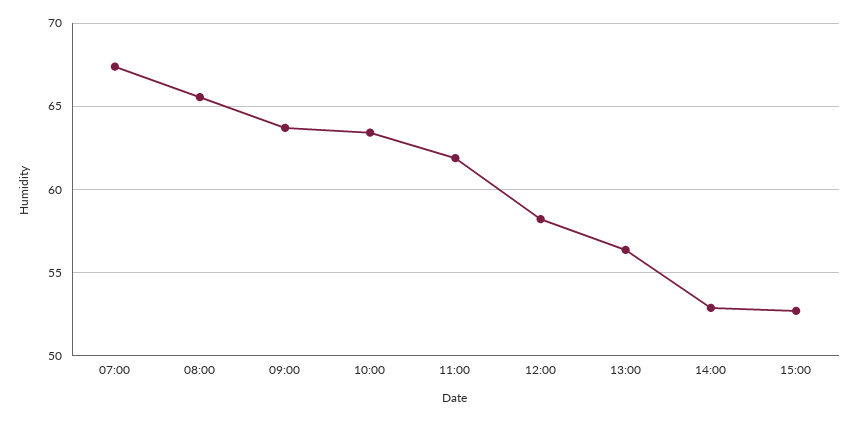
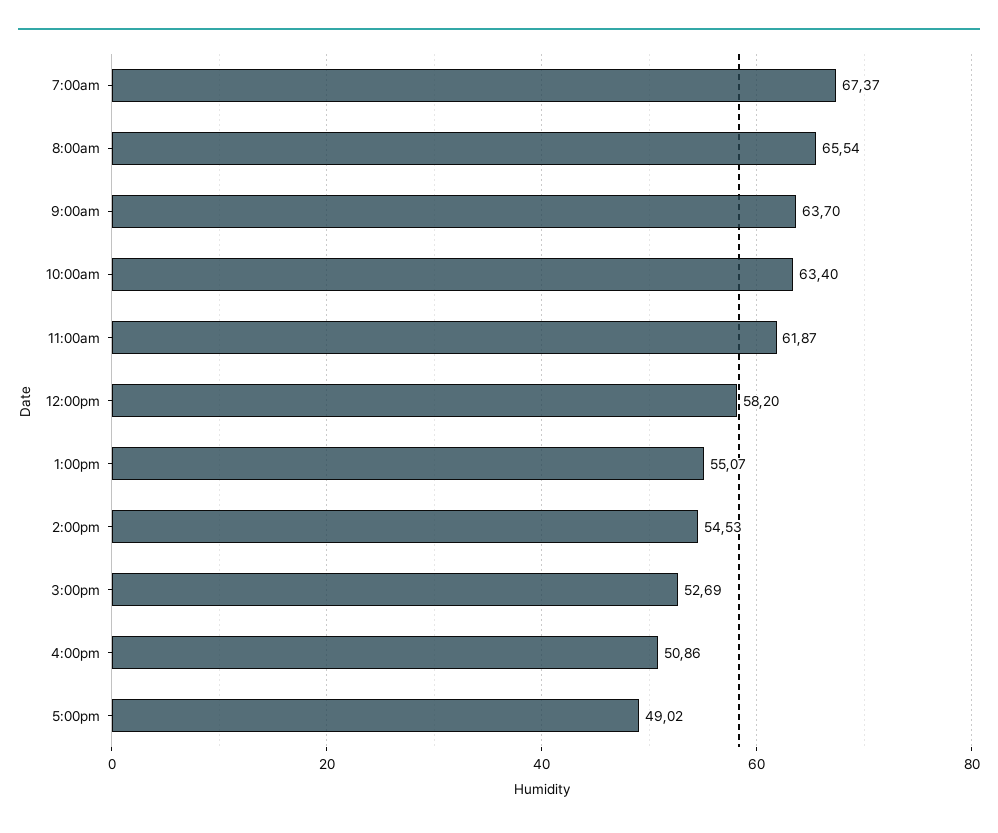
13:00: 56.5 -> 55.07
14:00: 53 -> 54.53
4:00pm: none -> 50.86
5:00pm: none -> 49.02

